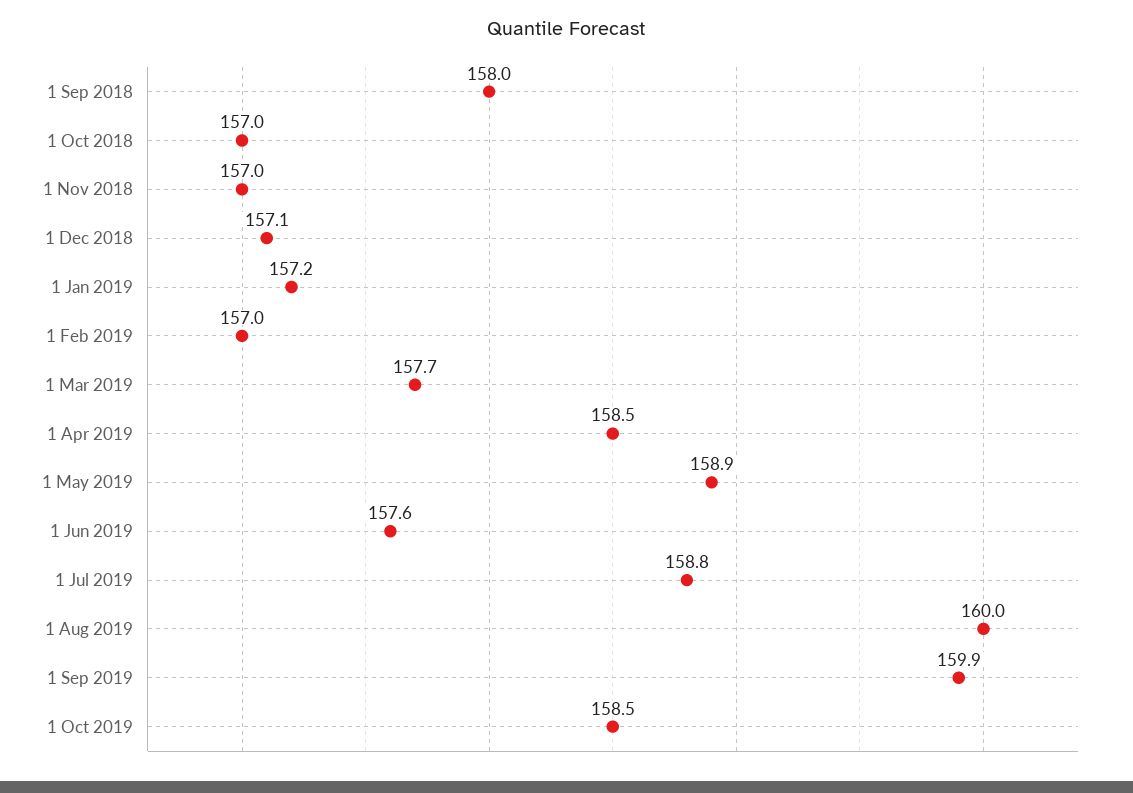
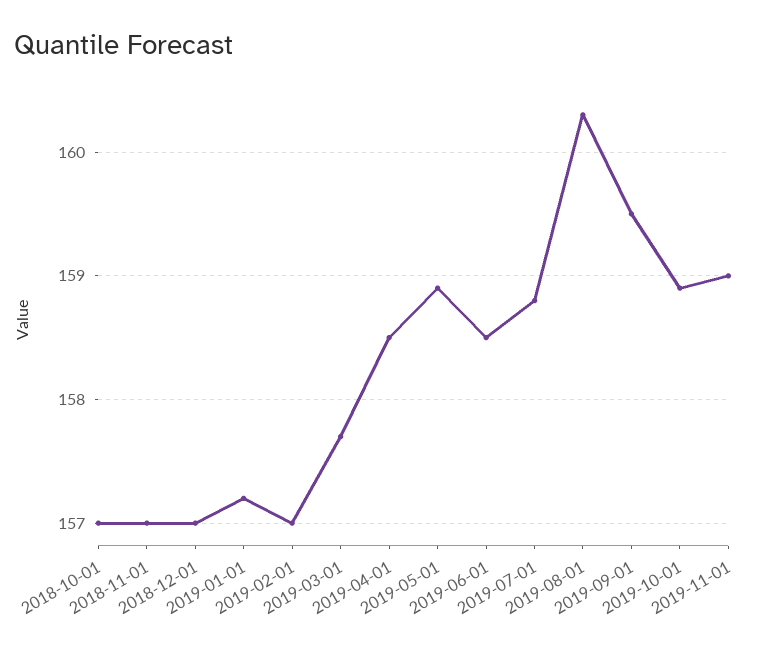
1 Sep 2018: 158 -> none
1 Dec 2018: 157.1 -> 157
1 Jun 2019: 157.6 -> 158.5
1 Aug 2019: 160 -> 160.3
1 Sep 2019: 159.9 -> 159.5
1 Oct 2019: 158.5 -> 158.9
2019-11-01: none -> 159

